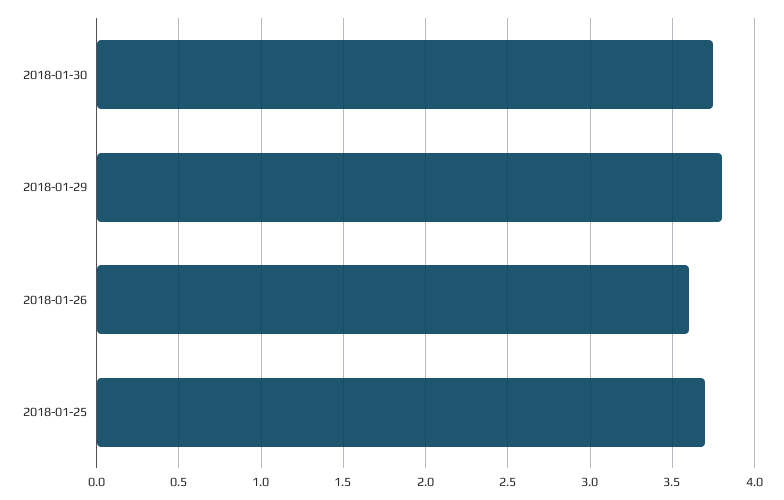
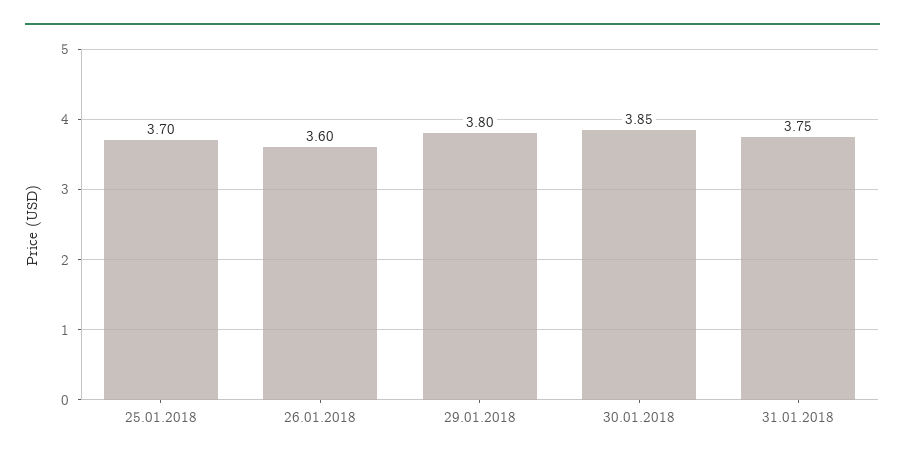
2018-01-30: 3.75 -> 3.85
31.01.2018: none -> 3.75

